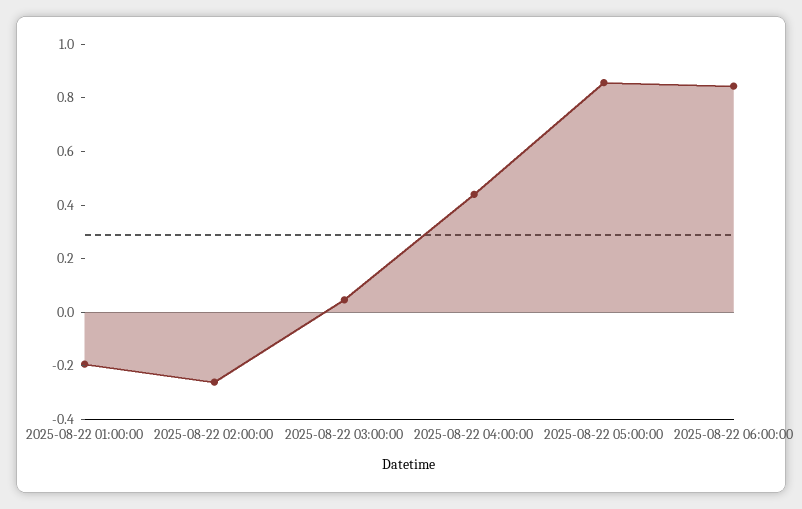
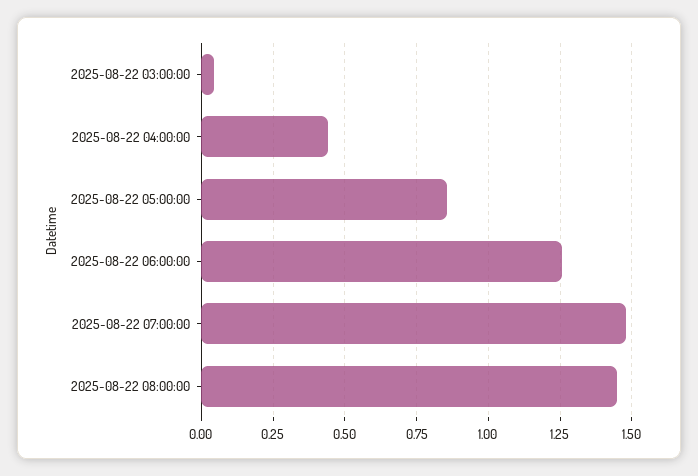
2025-08-22 01:00:00: -0.2 -> none
2025-08-22 02:00:00: -0.25 -> none
2025-08-22 06:00:00: 0.85 -> 1.25
2025-08-22 07:00:00: none -> 1.475
2025-08-22 08:00:00: none -> 1.45

